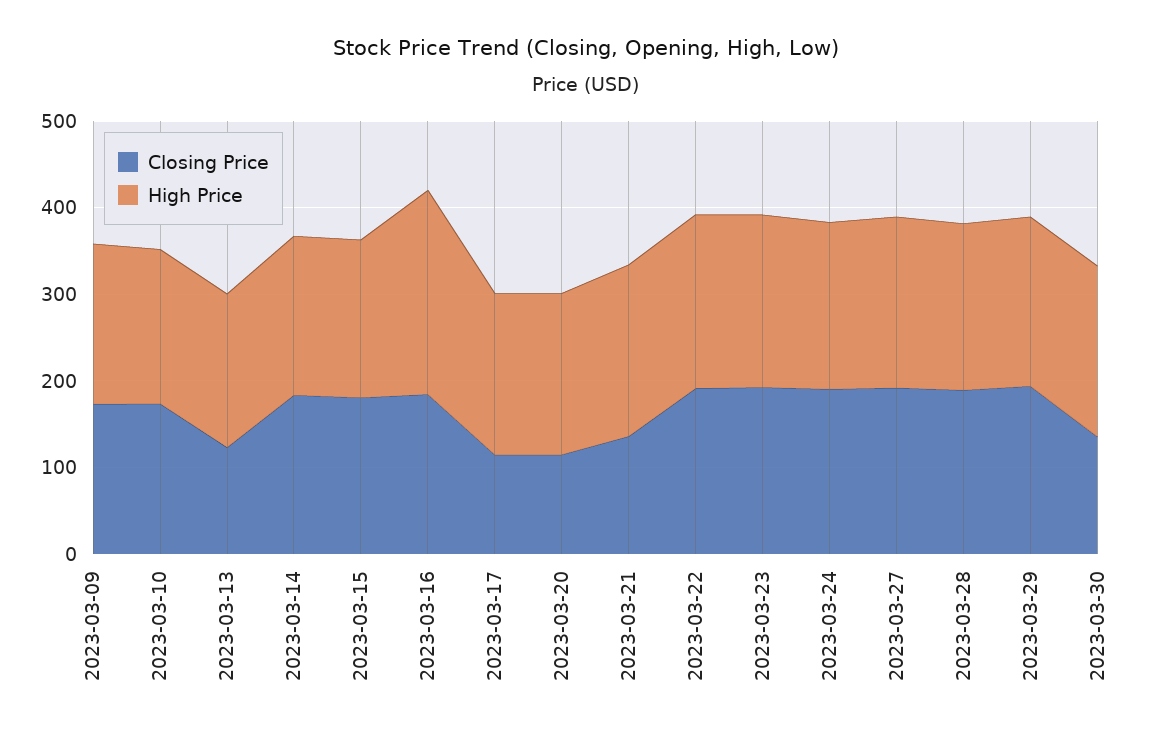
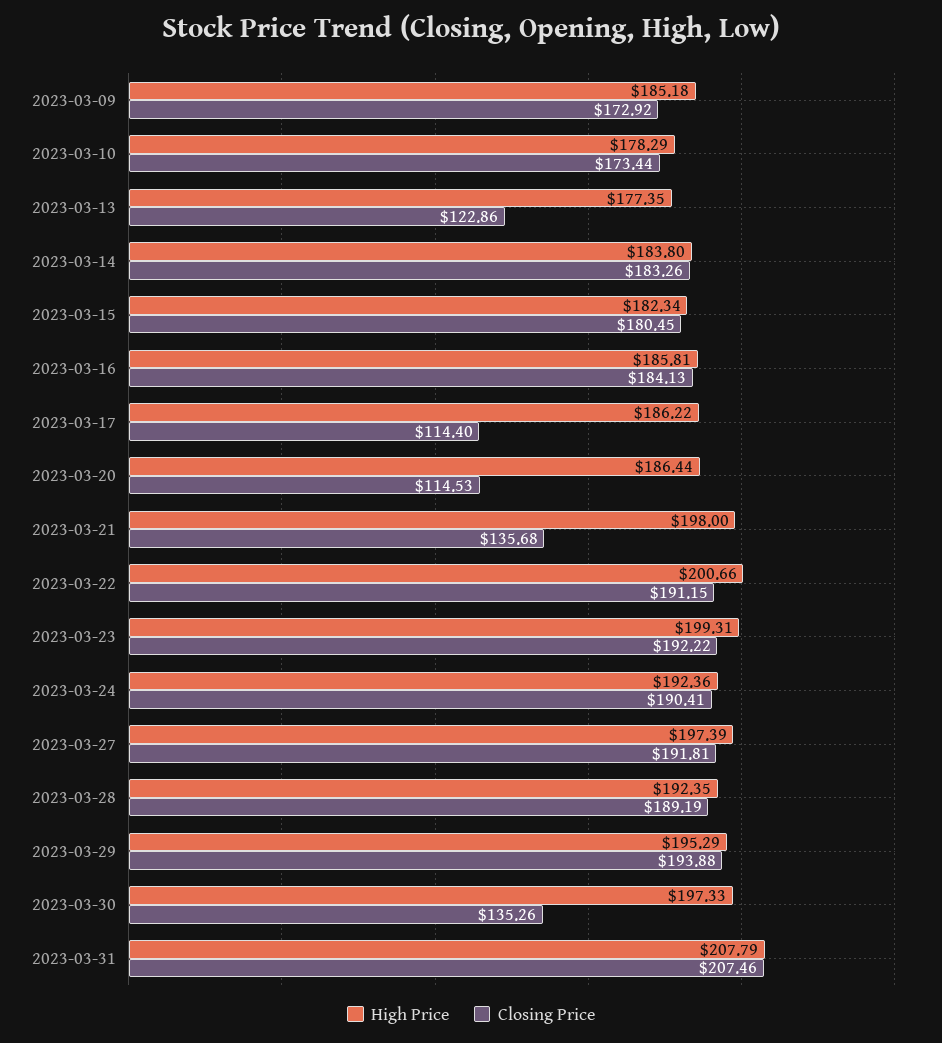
High Price, 2023-03-16: 240 -> 185.81
High Price, 2023-03-31: none -> 207.79
Closing Price, 2023-03-31: none -> 207.46

